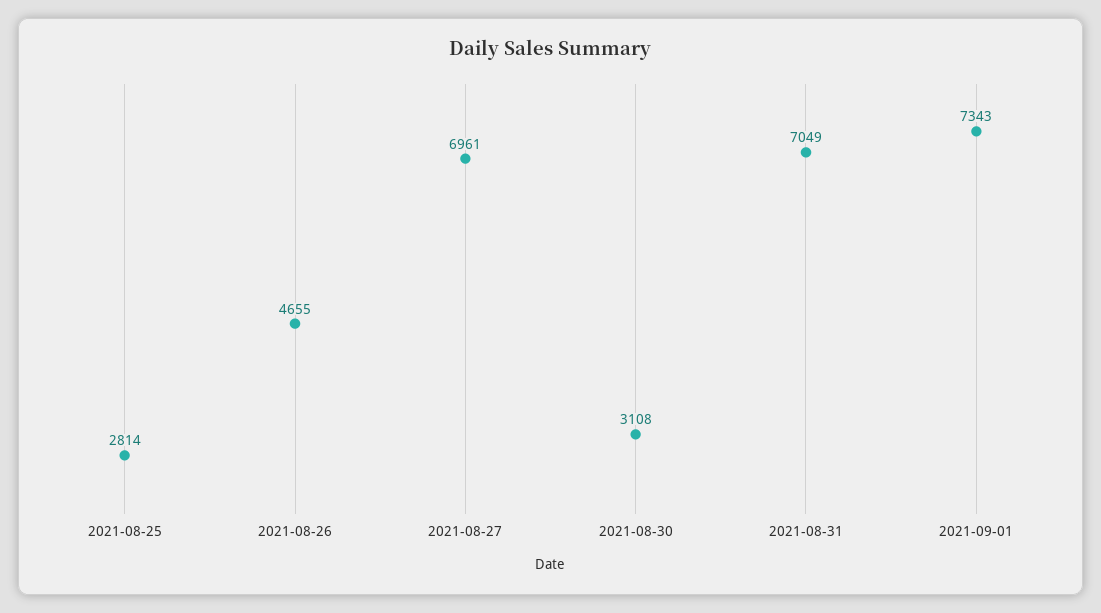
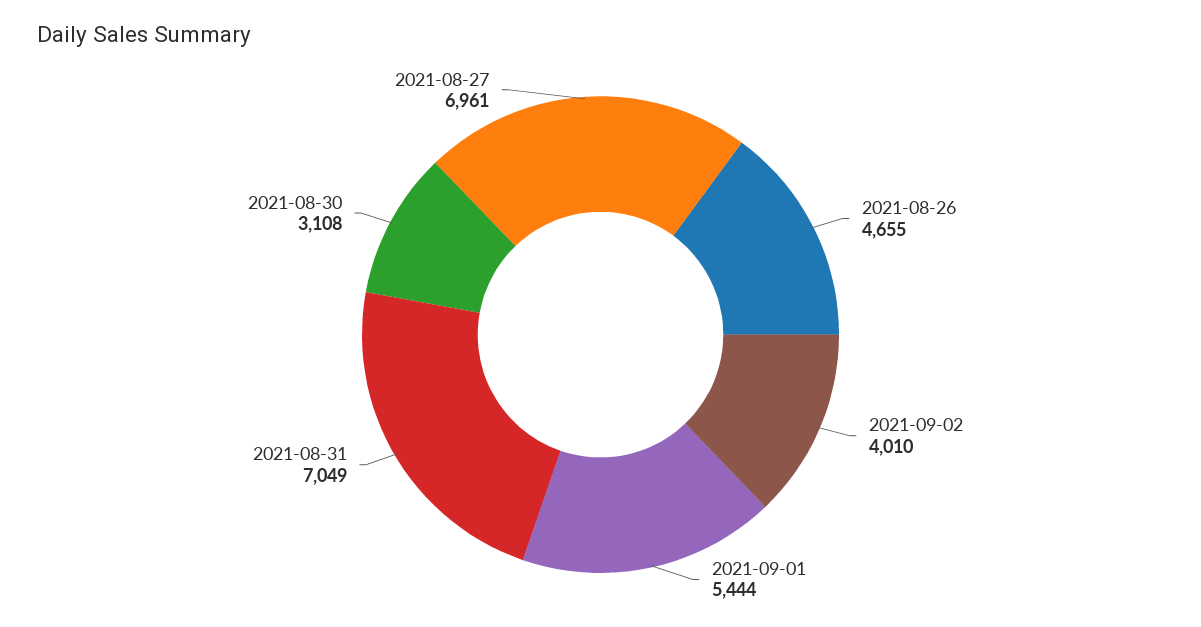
2021-08-25: 2814 -> none
2021-09-01: 7343 -> 5444
2021-09-02: none -> 4010

